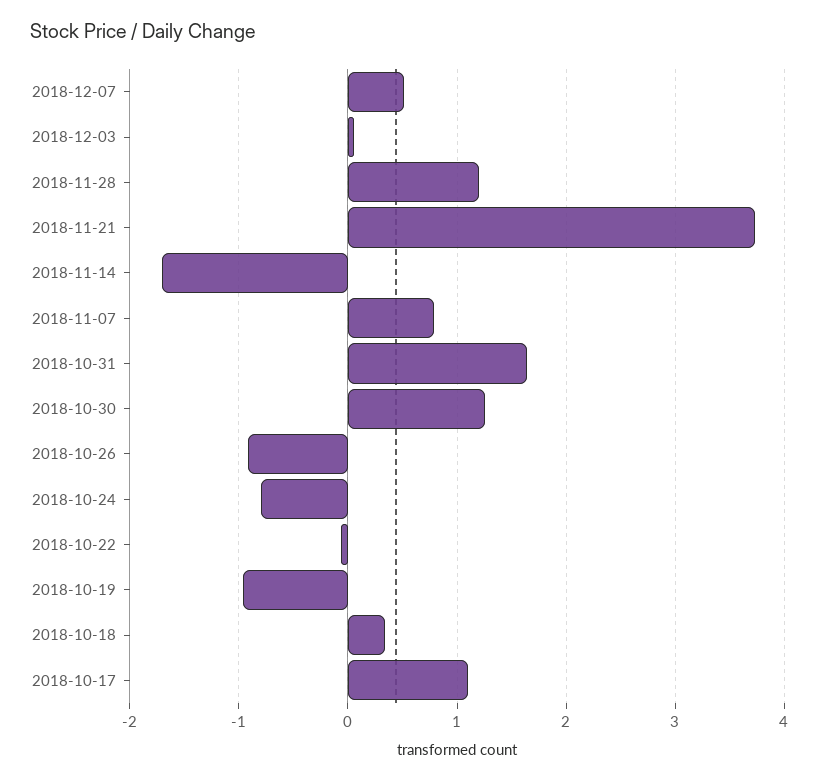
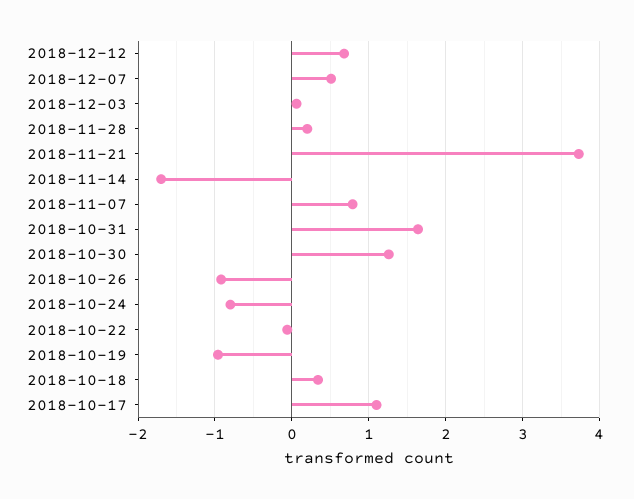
2018-11-28: 1.2 -> 0.2
2018-12-12: none -> 0.7

